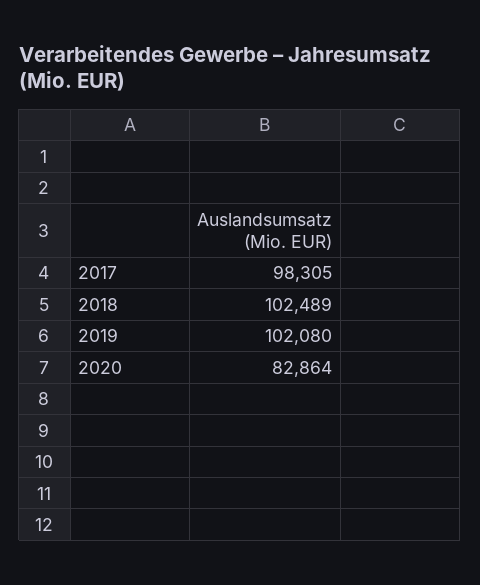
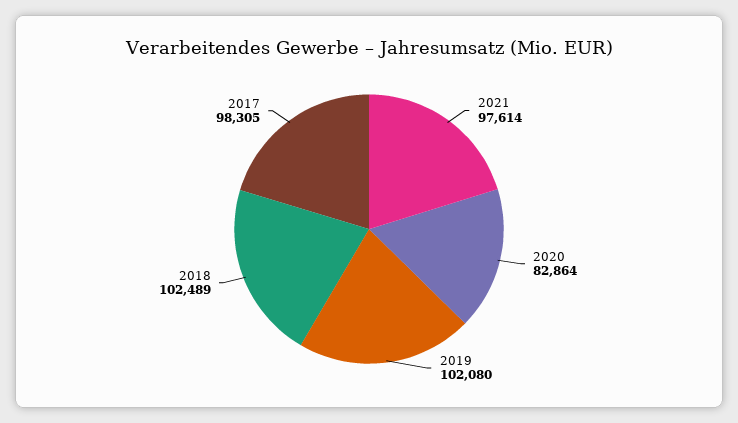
2021: none -> 97614

